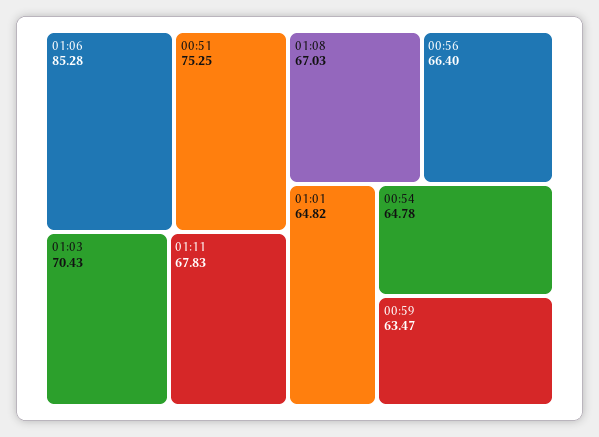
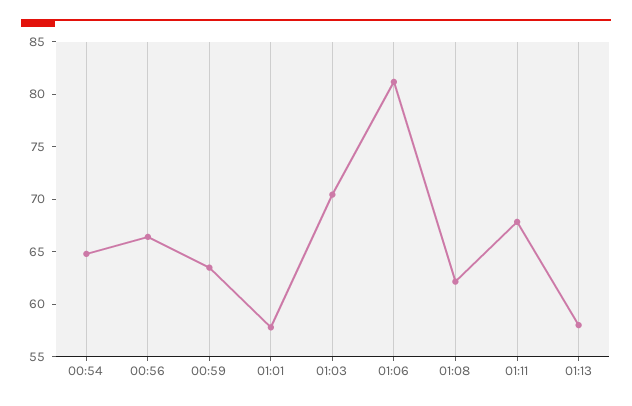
01:06: 85.28 -> 81
00:51: 75.25 -> none
01:08: 67.03 -> 62
01:01: 64.82 -> 58
01:13: none -> 58

